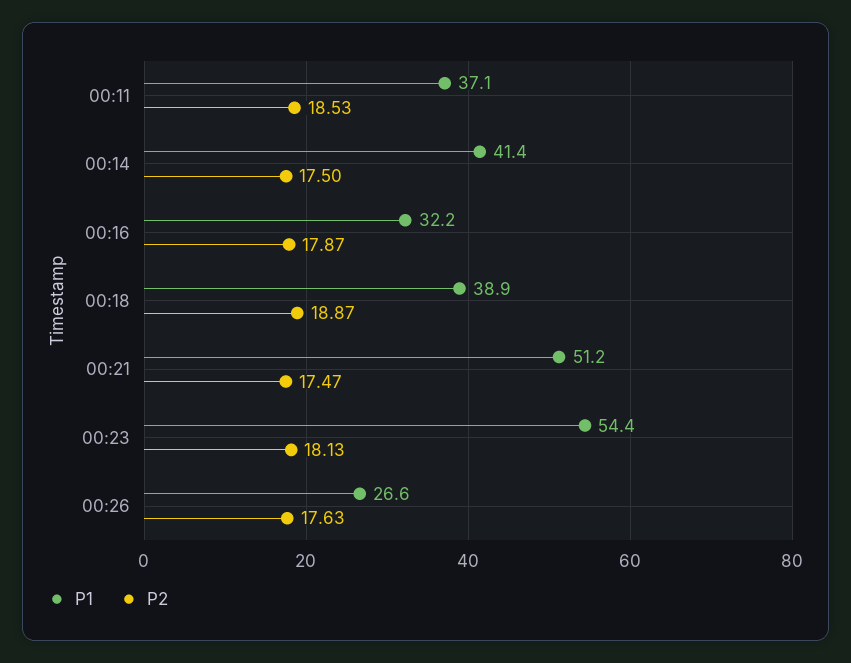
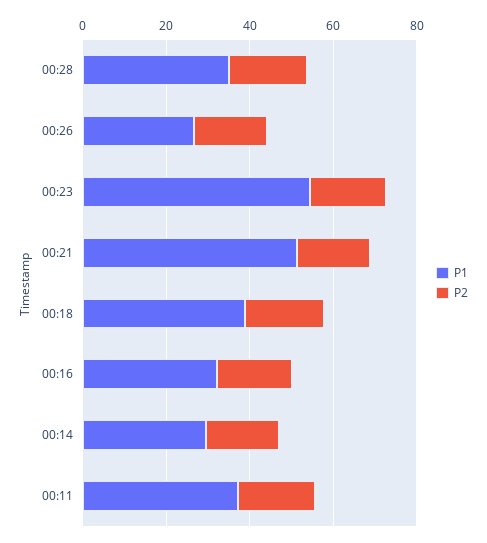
P1, 00:14: 41.4 -> 30
P1, 00:28: none -> 35
P2, 00:28: none -> 20

